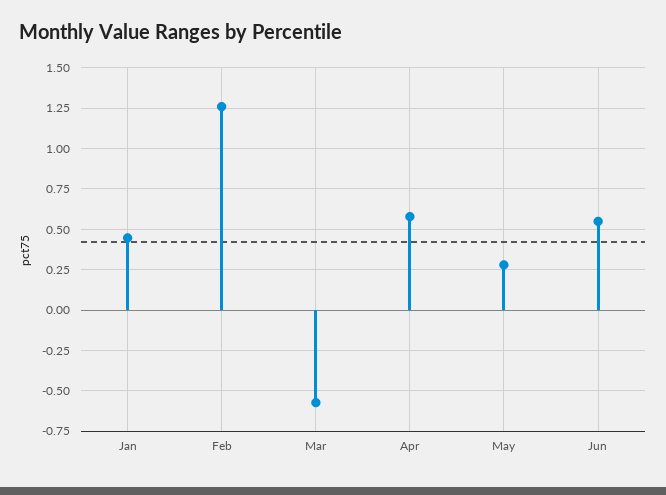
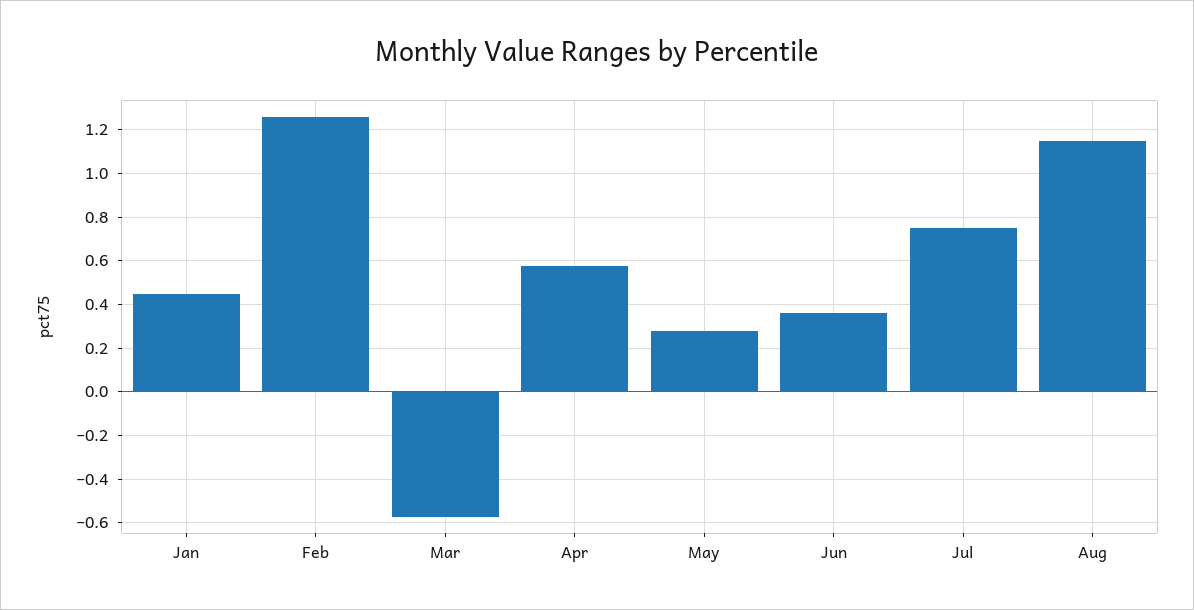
Jun: 0.55 -> 0.35
Jul: none -> 0.75
Aug: none -> 1.15

